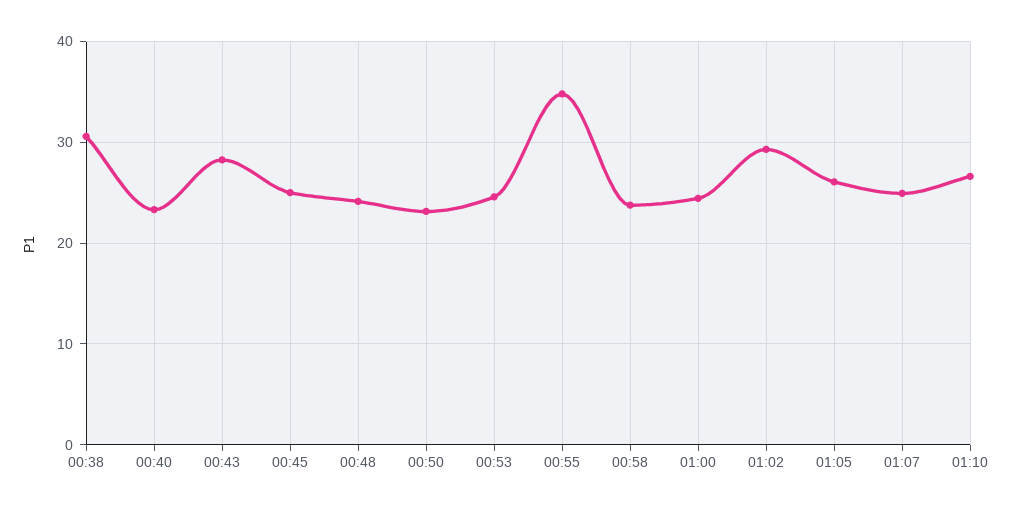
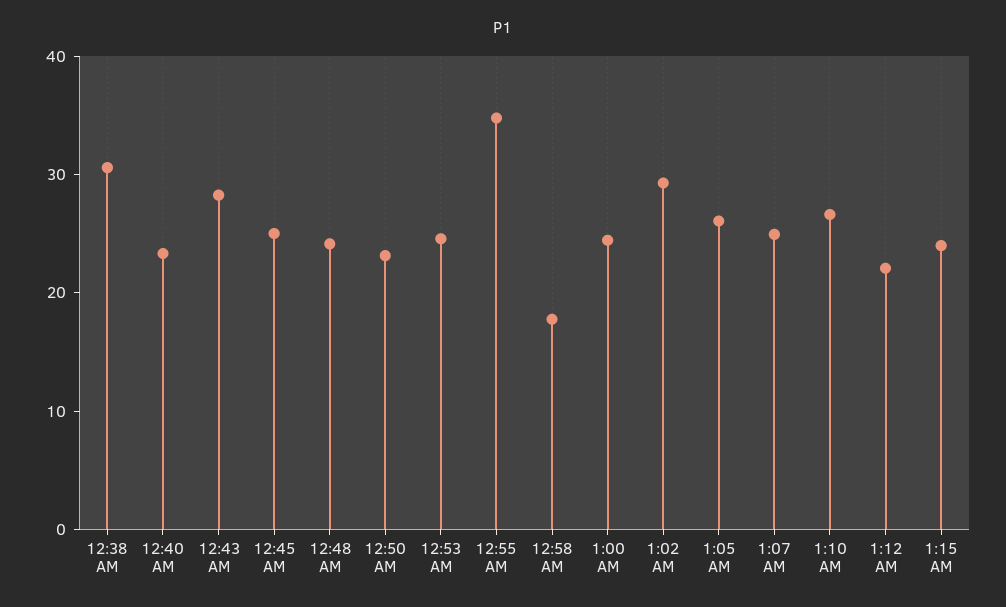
00:58: 24 -> 18
1:12 AM: none -> 22
1:15 AM: none -> 24

